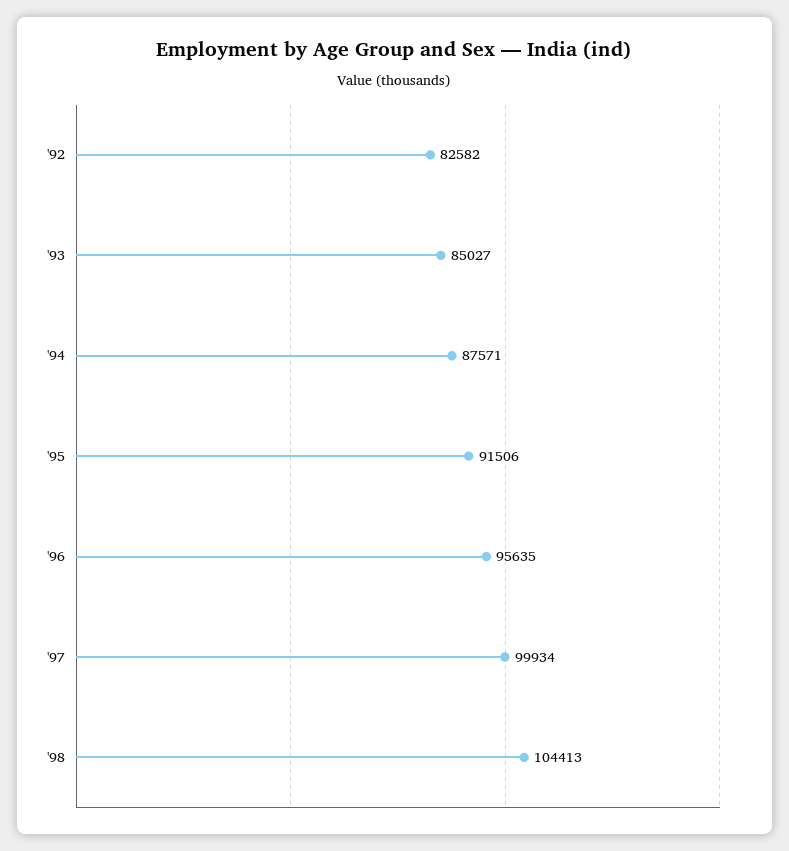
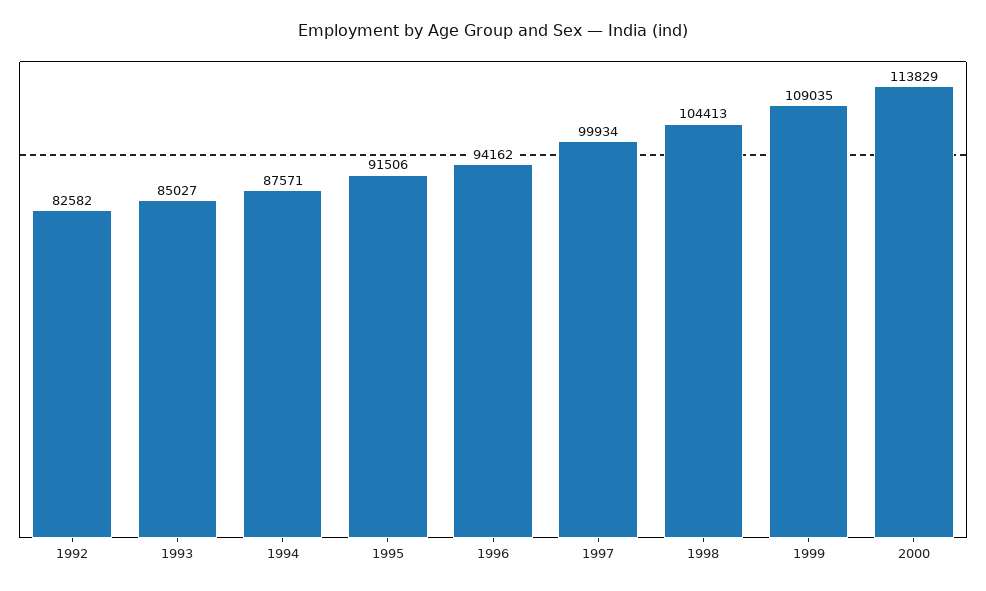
'96: 95635 -> 94162
1999: none -> 109035
2000: none -> 113829

